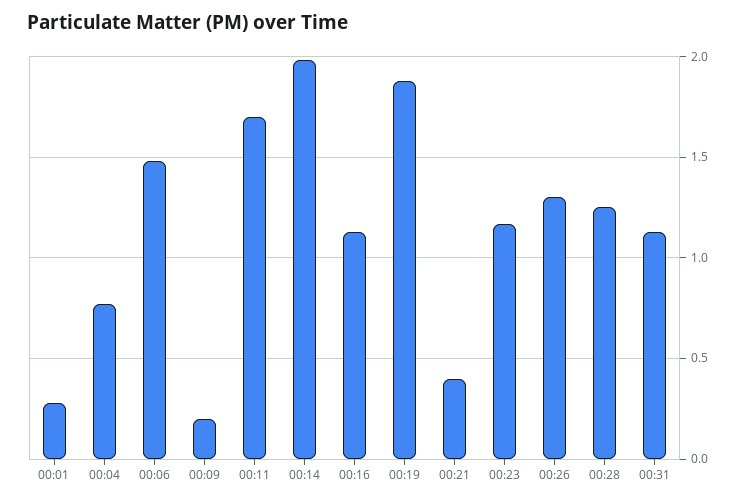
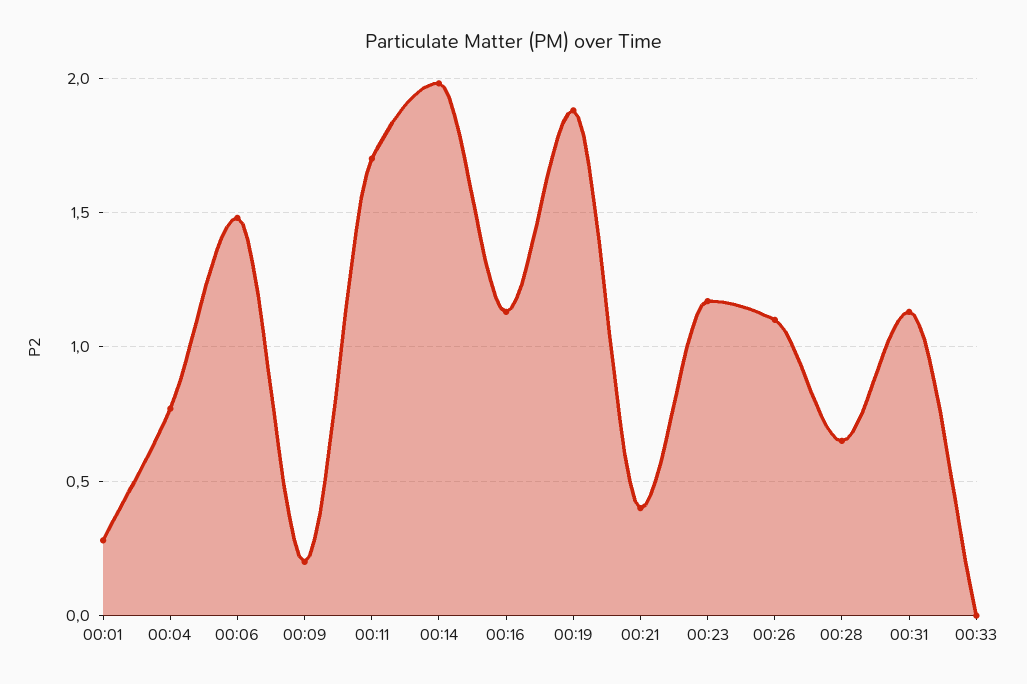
00:26: 1.3 -> 1.1
00:28: 1.25 -> 0.65
00:33: none -> 0

